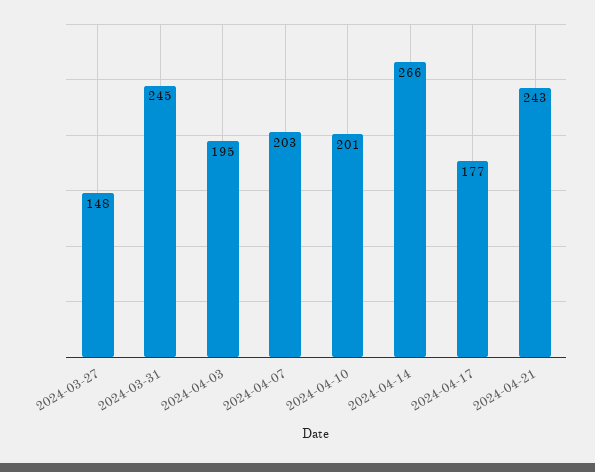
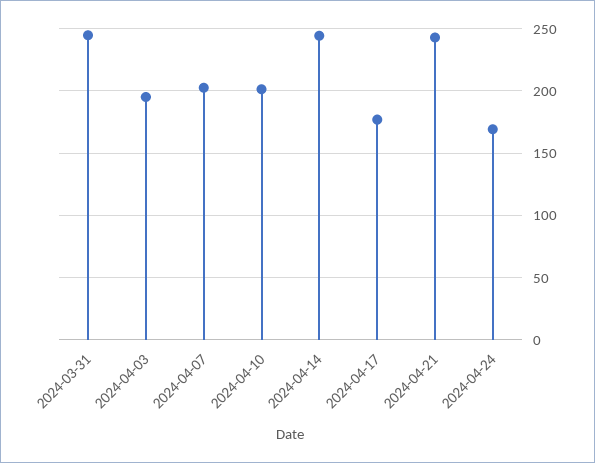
2024-03-27: 148 -> none
2024-04-14: 266 -> 245
2024-04-24: none -> 170

